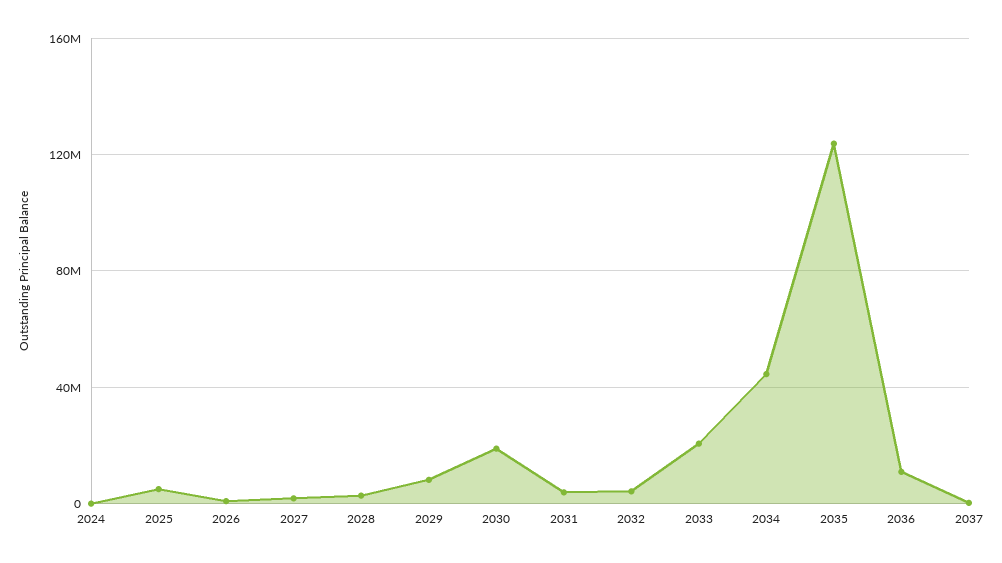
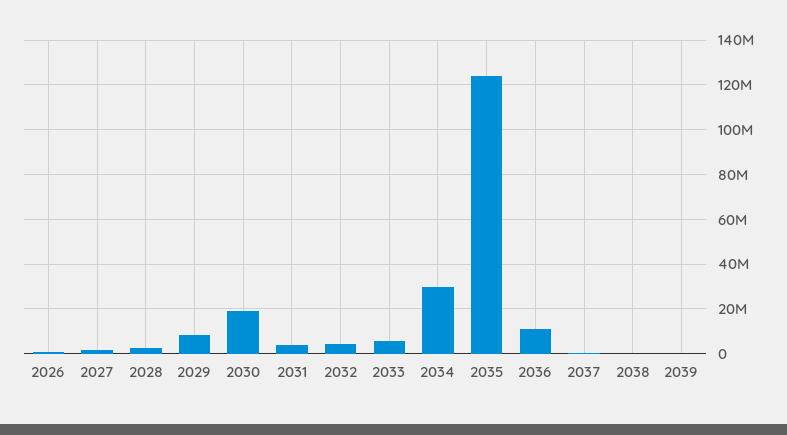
2024: 0 -> none
2025: 5000000 -> none
2033: 20000000 -> 5000000
2034: 45000000 -> 30000000
2038: none -> 0
2039: none -> 0

